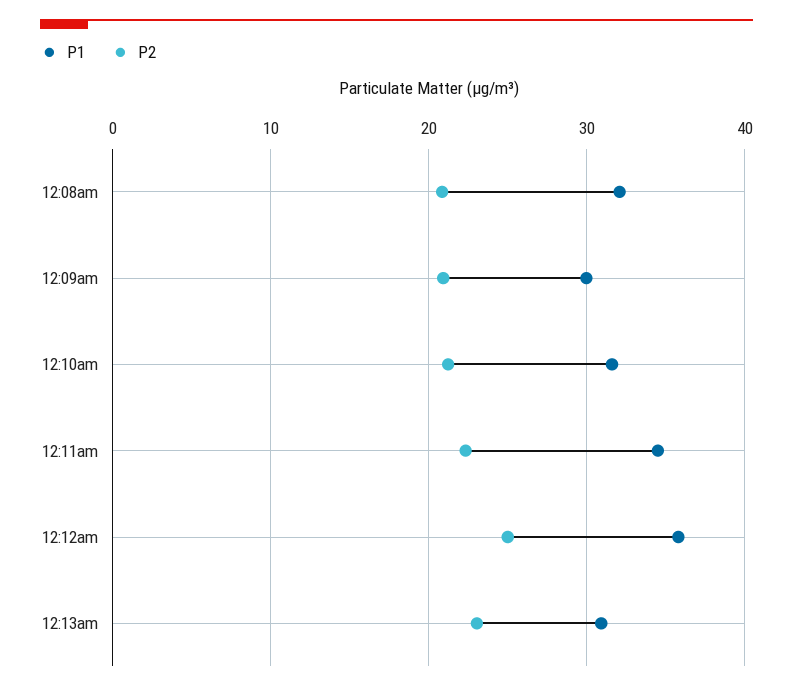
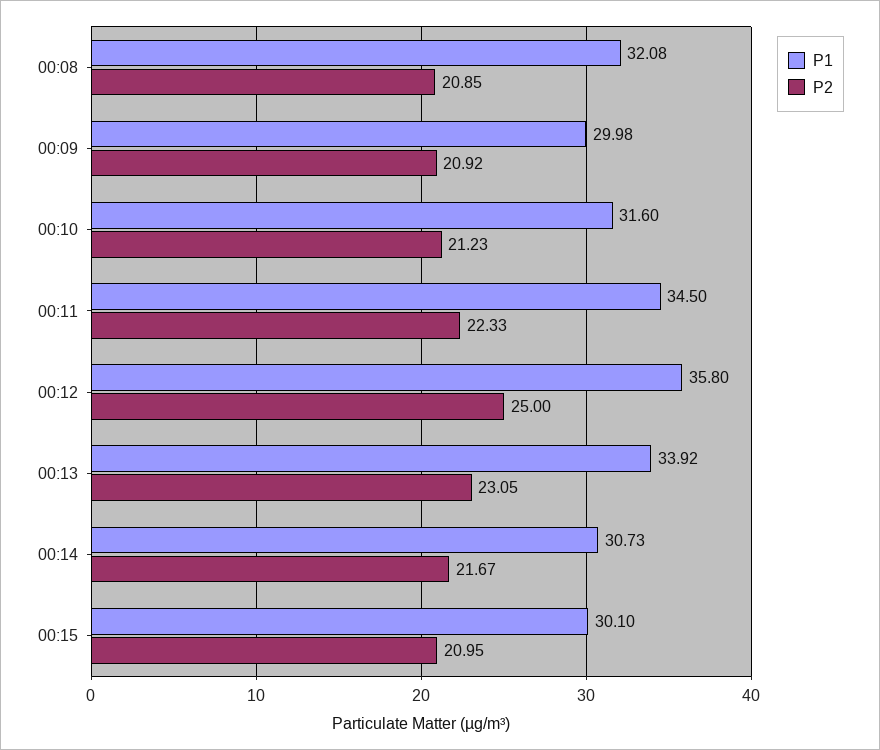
P1, 12:13am: 31 -> 33.92
P1, 00:14: none -> 30.73
P2, 00:14: none -> 21.67
P1, 00:15: none -> 30.1
P2, 00:15: none -> 20.95

